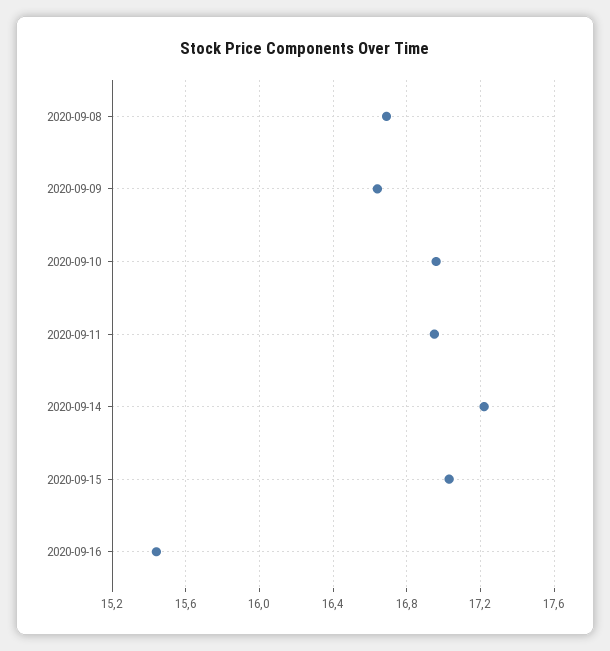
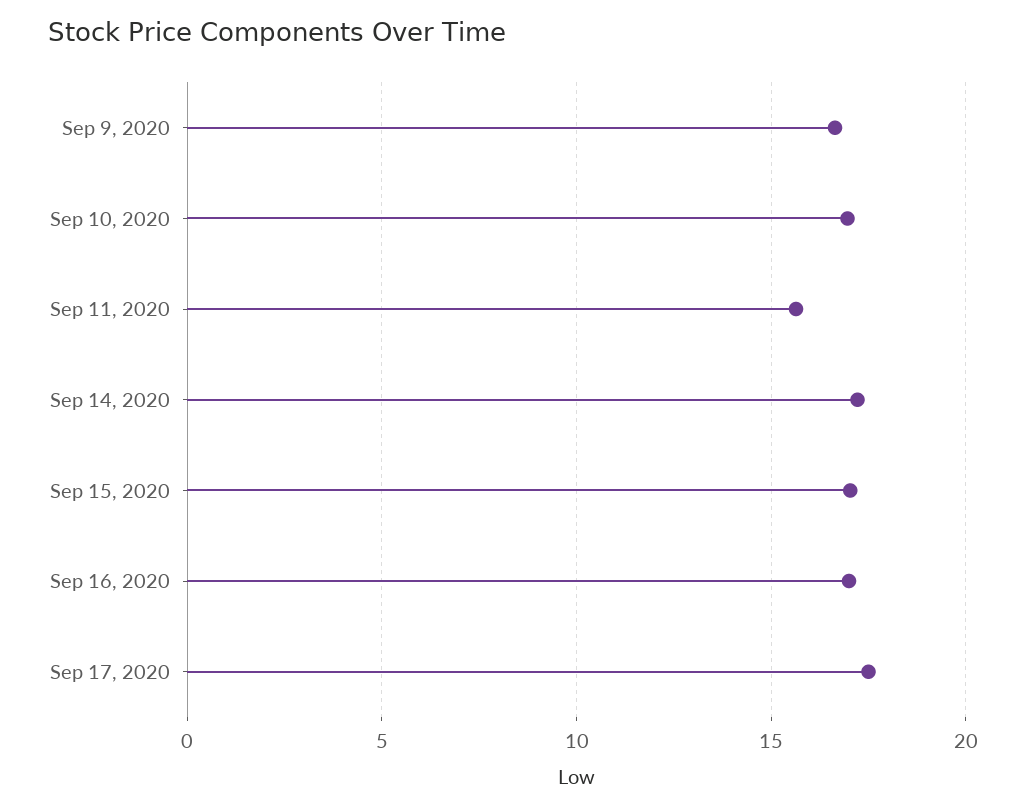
2020-09-08: 16.7 -> none
2020-09-11: 16.95 -> 15.5
2020-09-16: 15.45 -> 17
Sep 17, 2020: none -> 17.5

